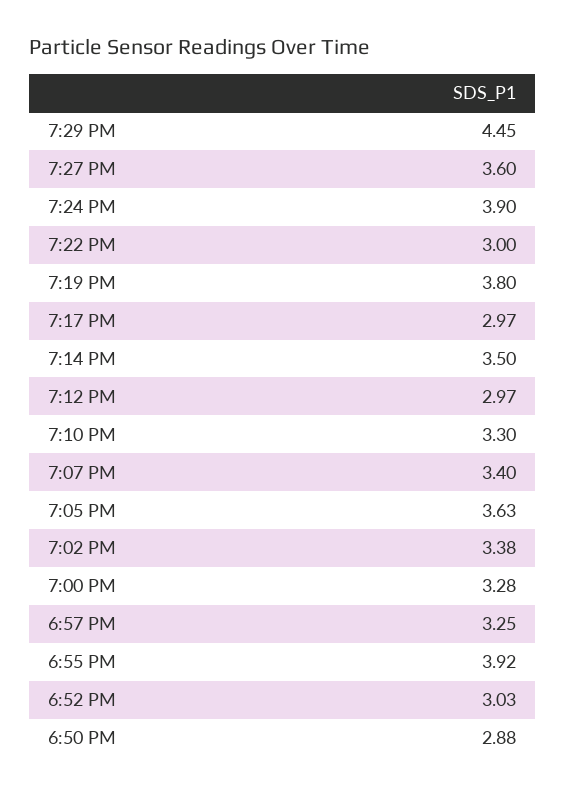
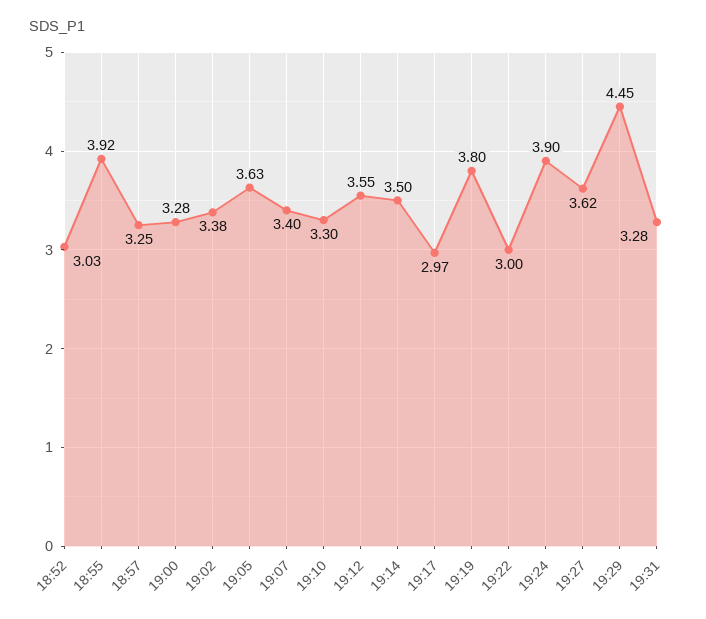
7:27 PM: 3.6 -> 3.62
7:12 PM: 2.97 -> 3.55
6:50 PM: 2.88 -> none
19:31: none -> 3.28

